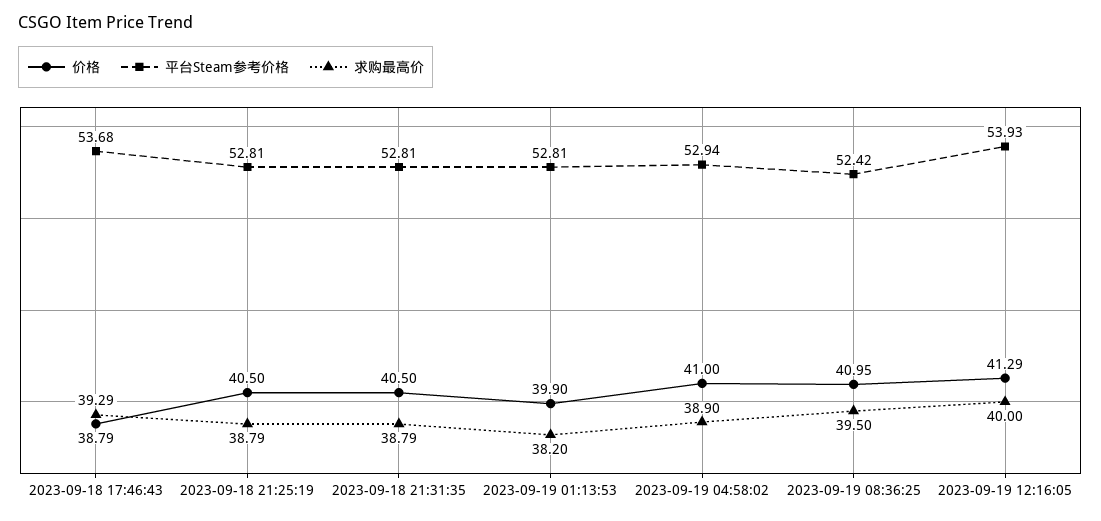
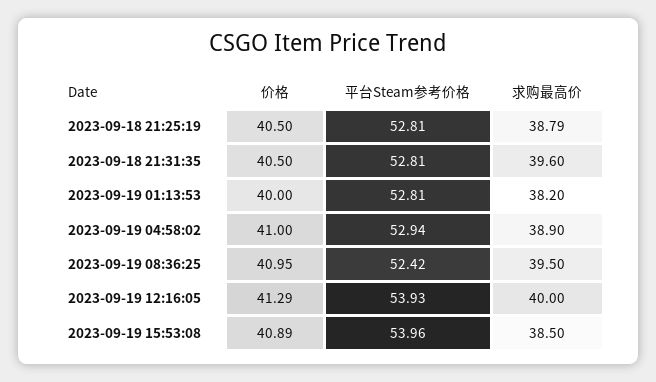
价格, 2023-09-18 17:46:43: 38.79 -> none
平台Steam参考价格, 2023-09-18 17:46:43: 53.68 -> none
求购最高价, 2023-09-18 17:46:43: 39.29 -> none
求购最高价, 2023-09-18 21:31:35: 38.79 -> 39.6
价格, 2023-09-19 01:13:53: 39.9 -> 40
价格, 2023-09-19 15:53:08: none -> 40.89
平台Steam参考价格, 2023-09-19 15:53:08: none -> 53.96
求购最高价, 2023-09-19 15:53:08: none -> 38.5

